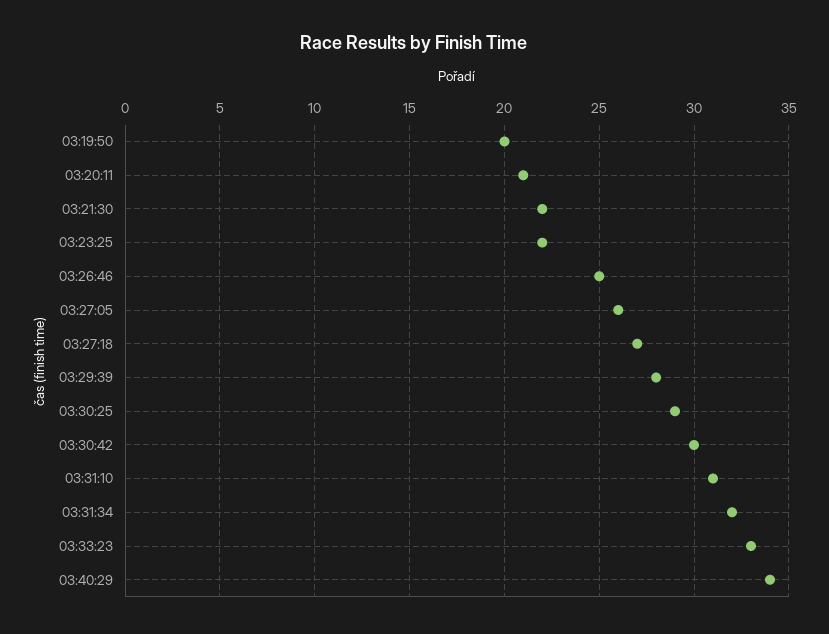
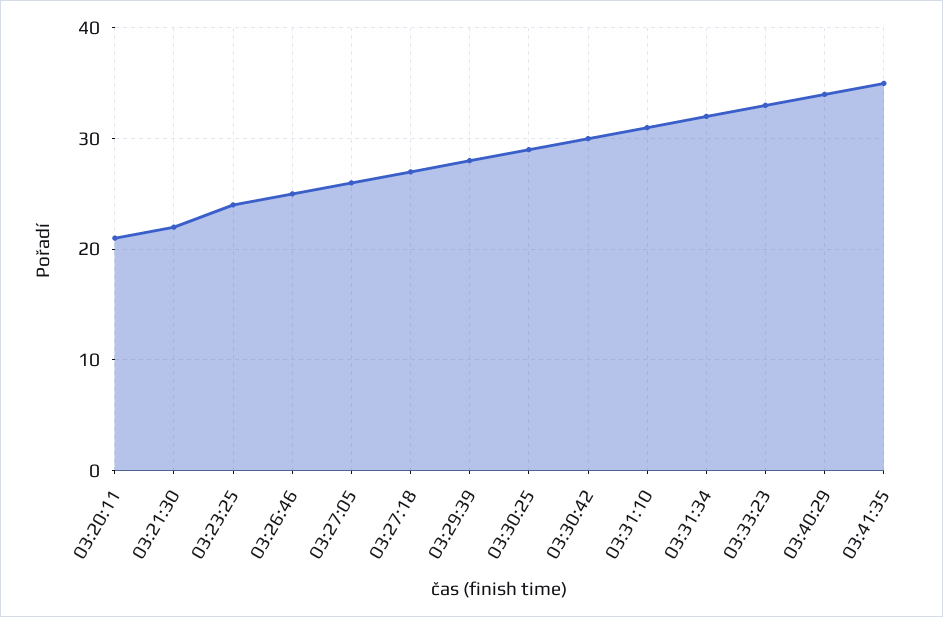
03:19:50: 20 -> none
03:23:25: 22 -> 24
03:41:35: none -> 35

